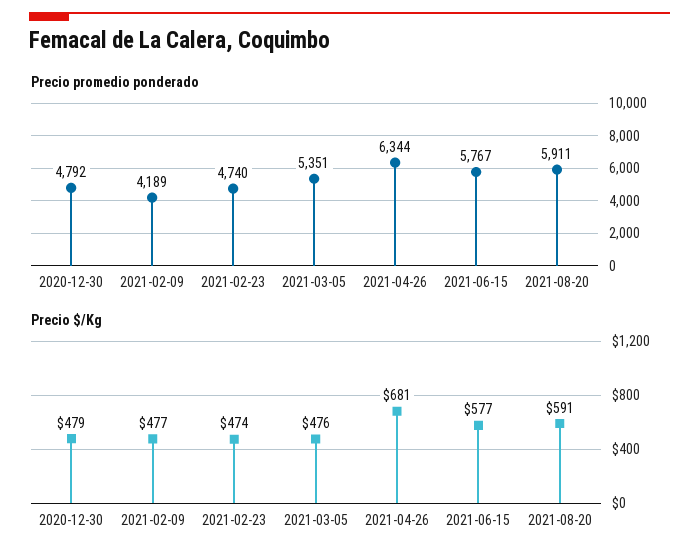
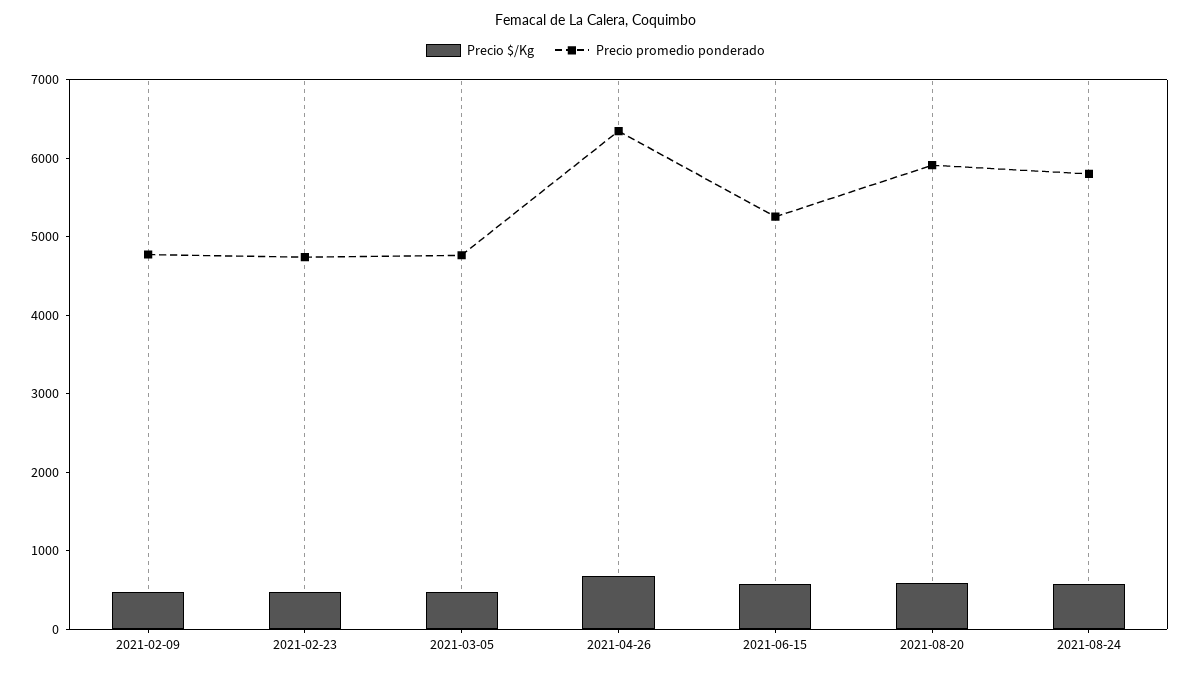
Precio promedio ponderado, 2020-12-30: 4792 -> none
Precio promedio ponderado, 2021-02-09: 4189 -> 4800
Precio promedio ponderado, 2021-03-05: 5351 -> 4800
Precio promedio ponderado, 2021-06-15: 5767 -> 5200
Precio $/Kg, 2020-12-30: 479 -> none
Precio $/Kg, 2021-08-24: none -> 600
Precio promedio ponderado, 2021-08-24: none -> 5800

